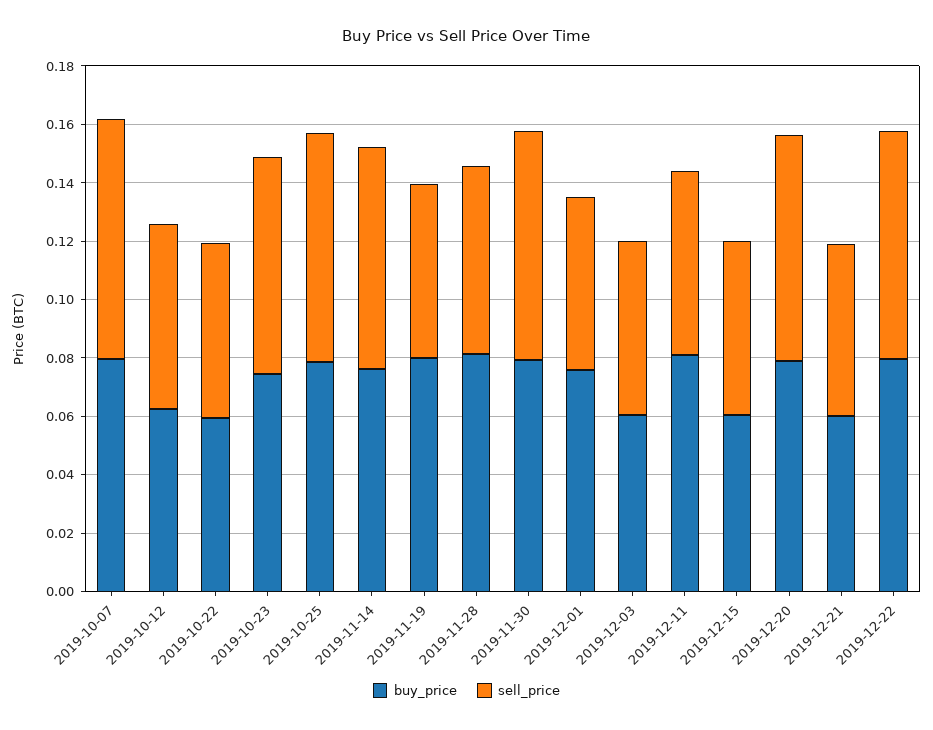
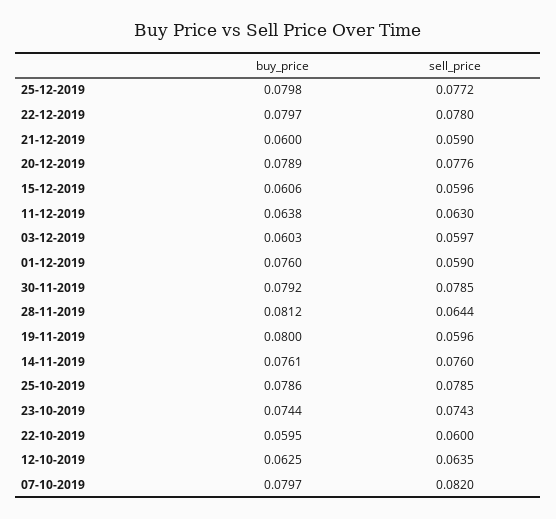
buy_price, 2019-12-11: 0.08 -> 0.0638
buy_price, 25-12-2019: none -> 0.0798
sell_price, 25-12-2019: none -> 0.0772

